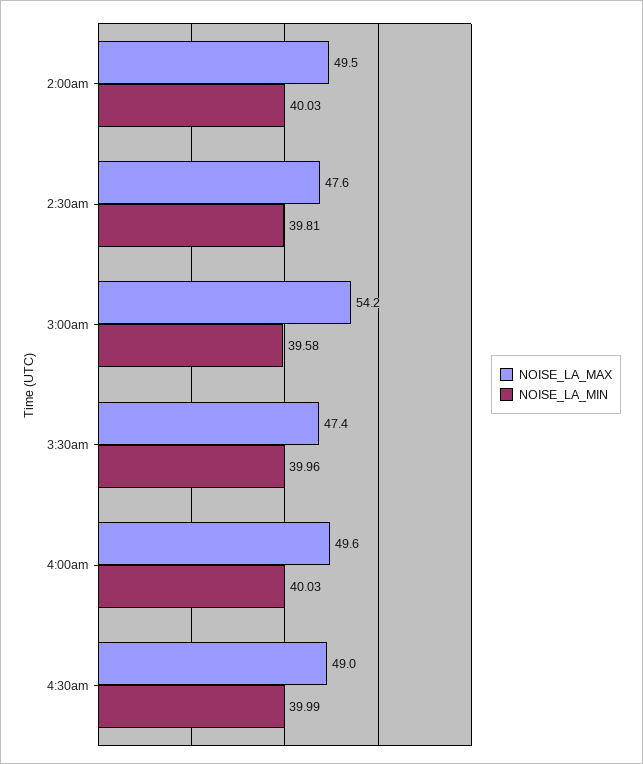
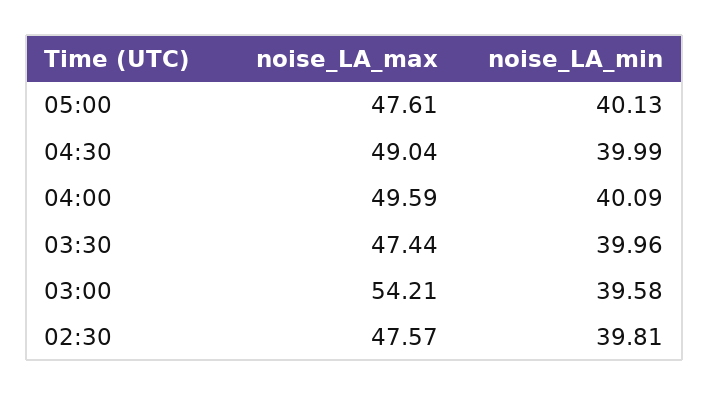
NOISE_LA_MAX, 2:00am: 49.5 -> none
NOISE_LA_MIN, 2:00am: 40.03 -> none
NOISE_LA_MIN, 4:00am: 40.03 -> 40.09
NOISE_LA_MAX, 05:00: none -> 47.61
NOISE_LA_MIN, 05:00: none -> 40.13

